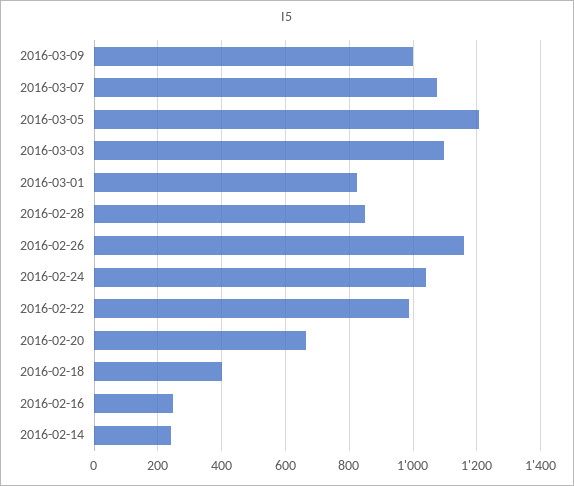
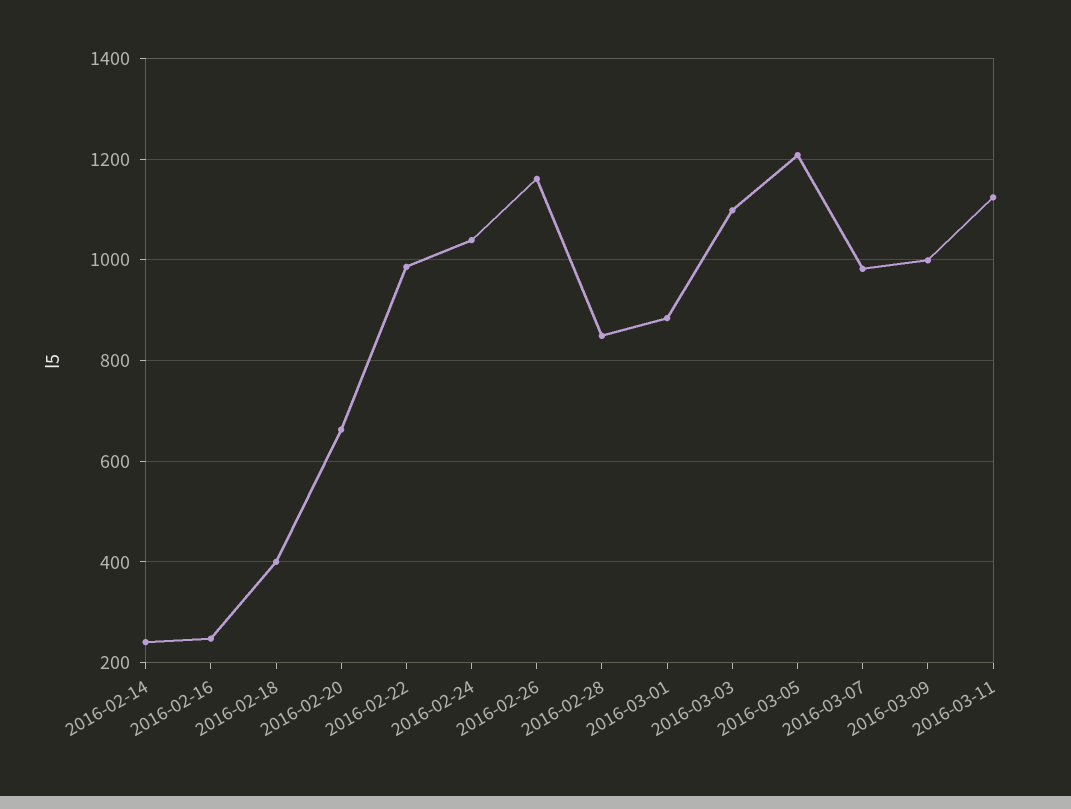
2016-03-07: 1080 -> 980
2016-03-01: 820 -> 880
2016-03-11: none -> 1120

